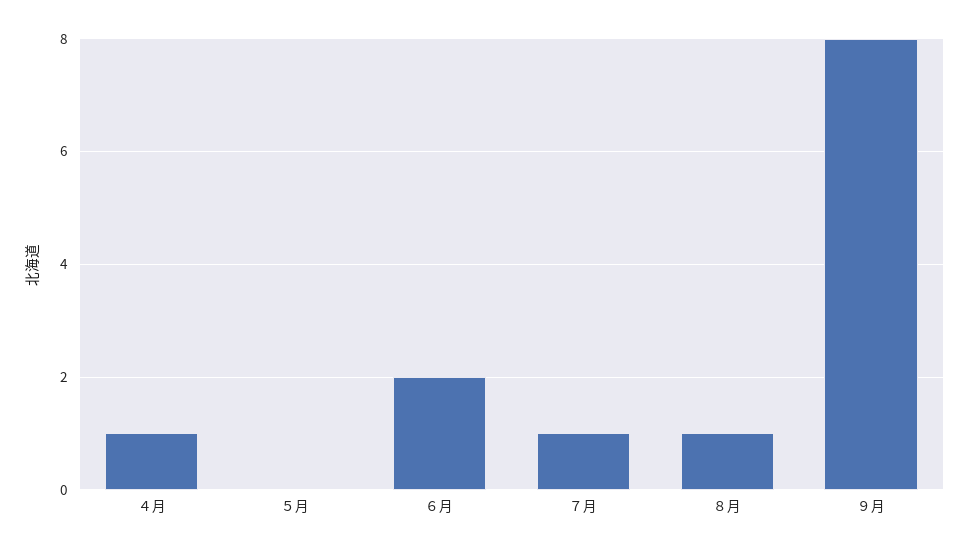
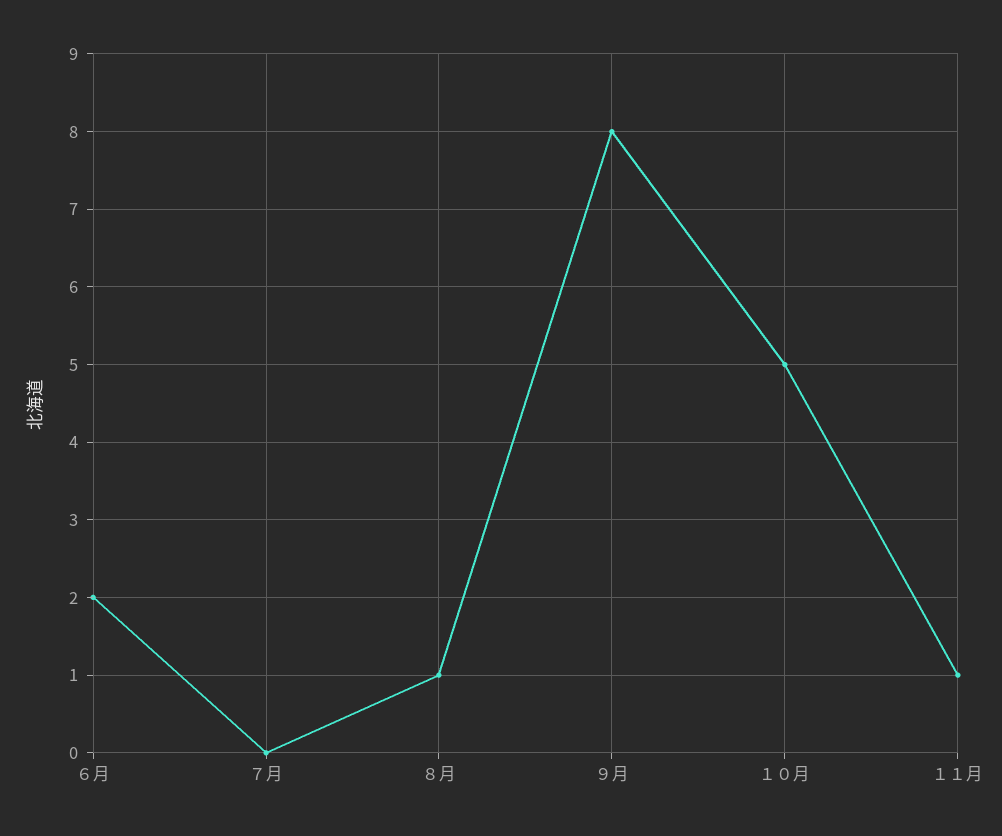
４月: 1 -> none
５月: 0 -> none
７月: 1 -> 0
１０月: none -> 5
１１月: none -> 1

